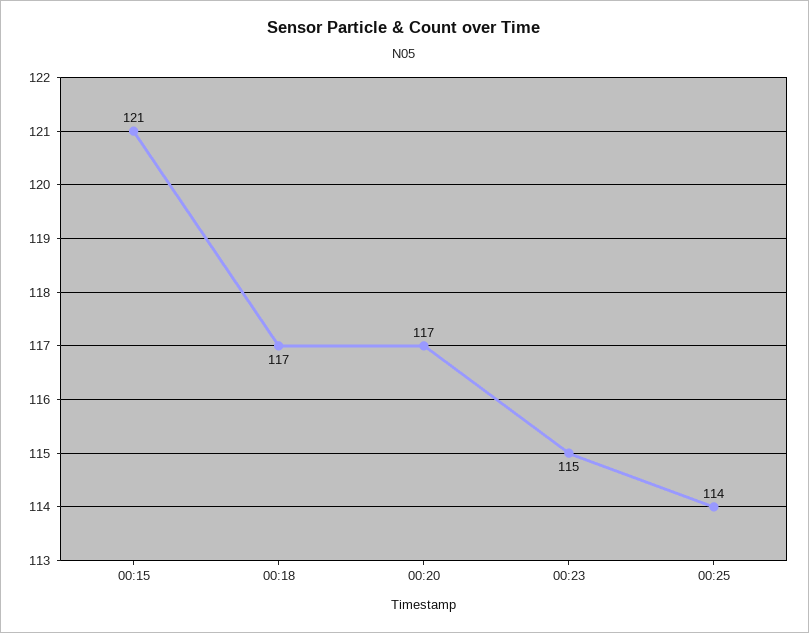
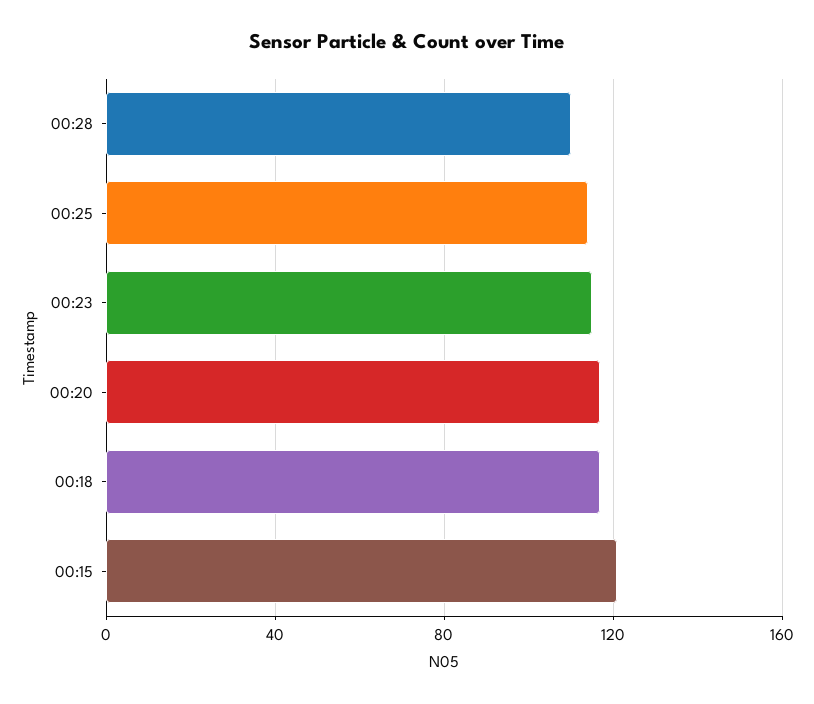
00:28: none -> 110

